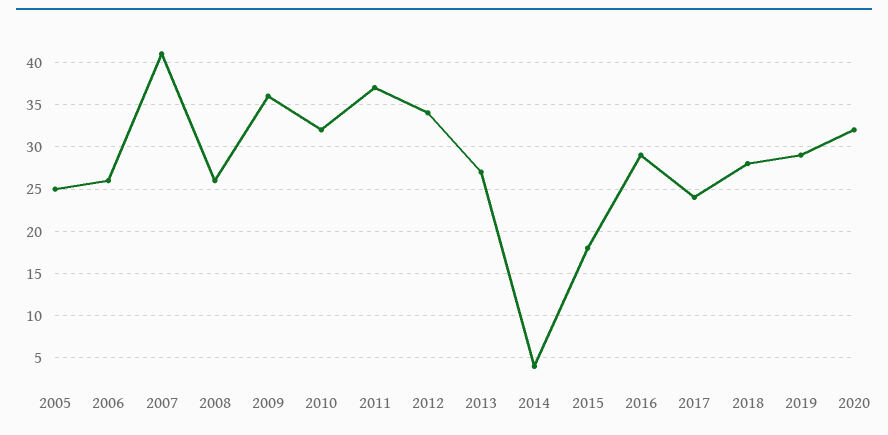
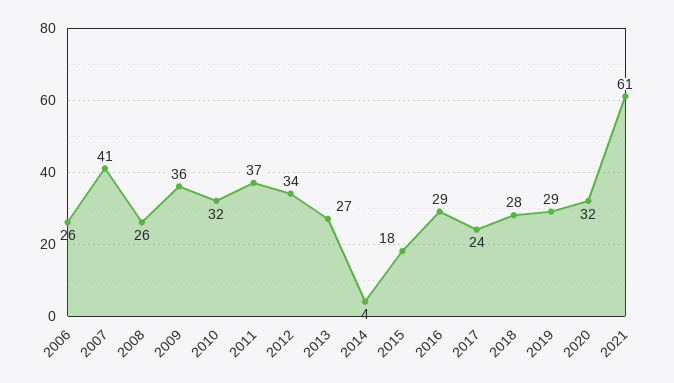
2005: 25 -> none
2021: none -> 61

